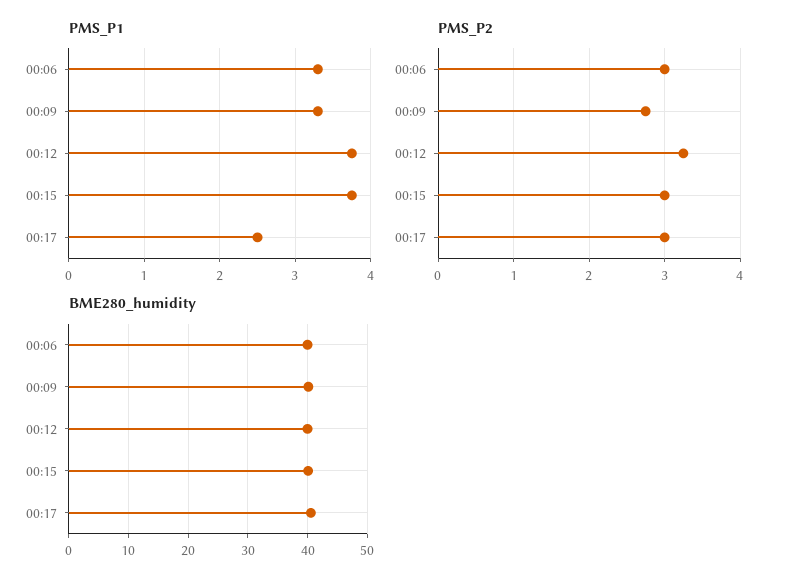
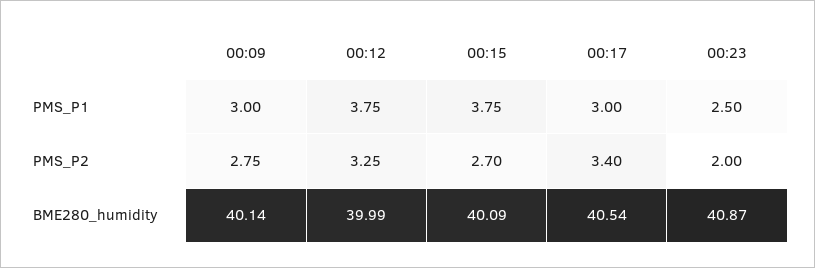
PMS_P1, 00:06: 3.3 -> none
PMS_P1, 00:09: 3.3 -> 3
PMS_P1, 00:17: 2.5 -> 3
PMS_P2, 00:06: 3 -> none
PMS_P2, 00:15: 3 -> 2.7
PMS_P2, 00:17: 3 -> 3.4
BME280_humidity, 00:06: 40 -> none
PMS_P1, 00:23: none -> 2.5
PMS_P2, 00:23: none -> 2
BME280_humidity, 00:23: none -> 40.87

